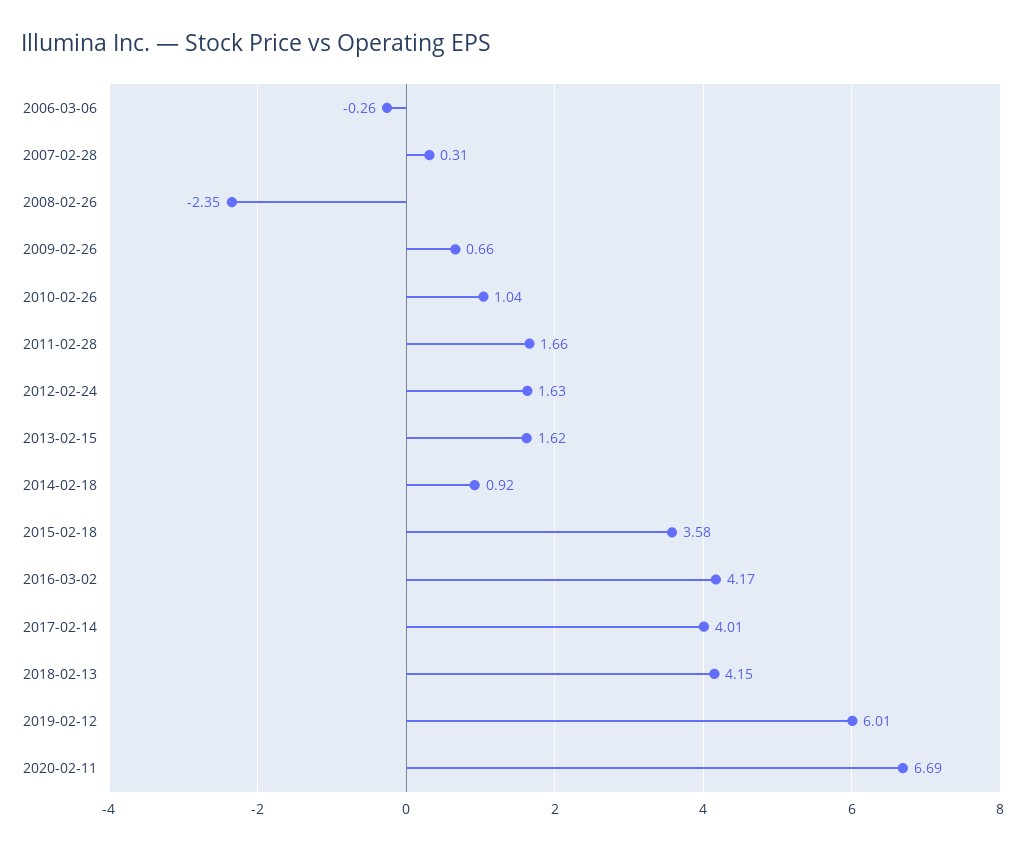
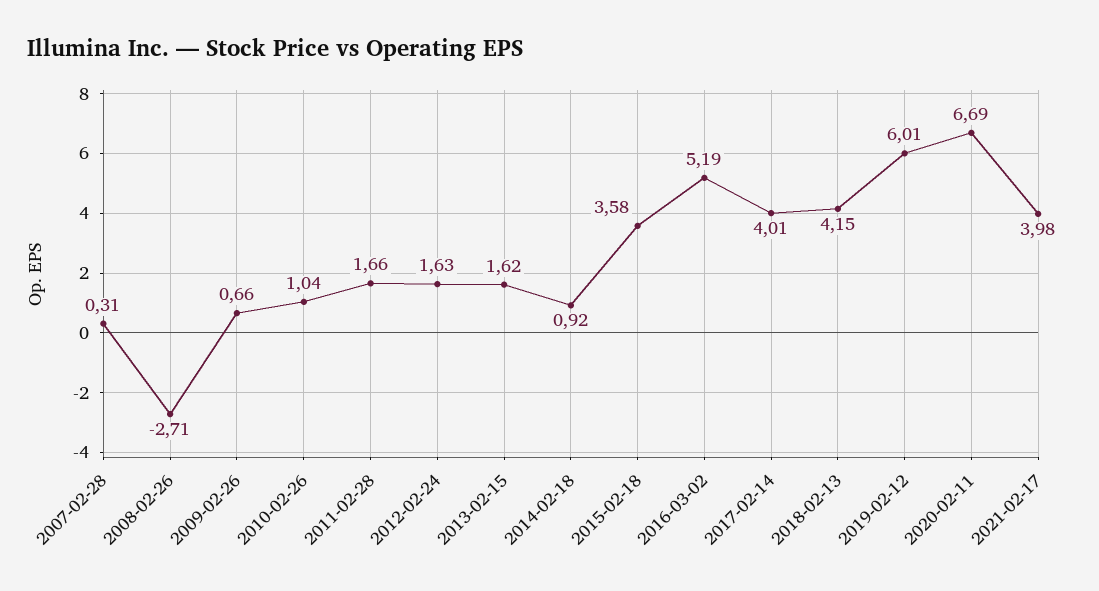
2006-03-06: -0.26 -> none
2008-02-26: -2.35 -> -2.71
2016-03-02: 4.17 -> 5.19
2021-02-17: none -> 3.98

